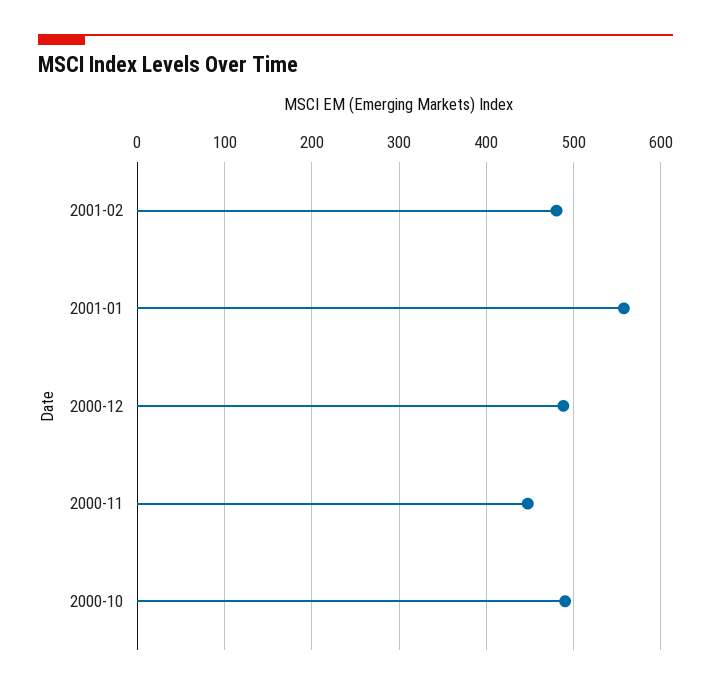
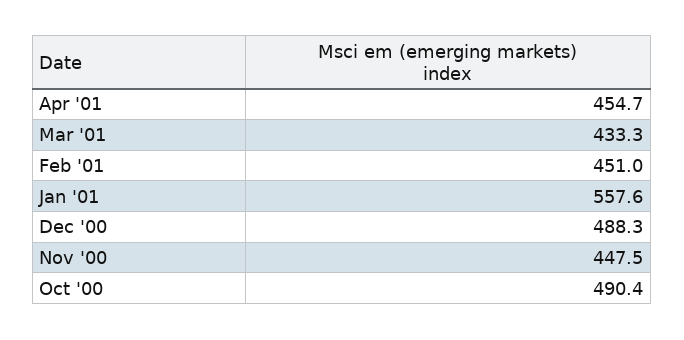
2001-02: 480 -> 451
Apr '01: none -> 454.7
Mar '01: none -> 433.3

